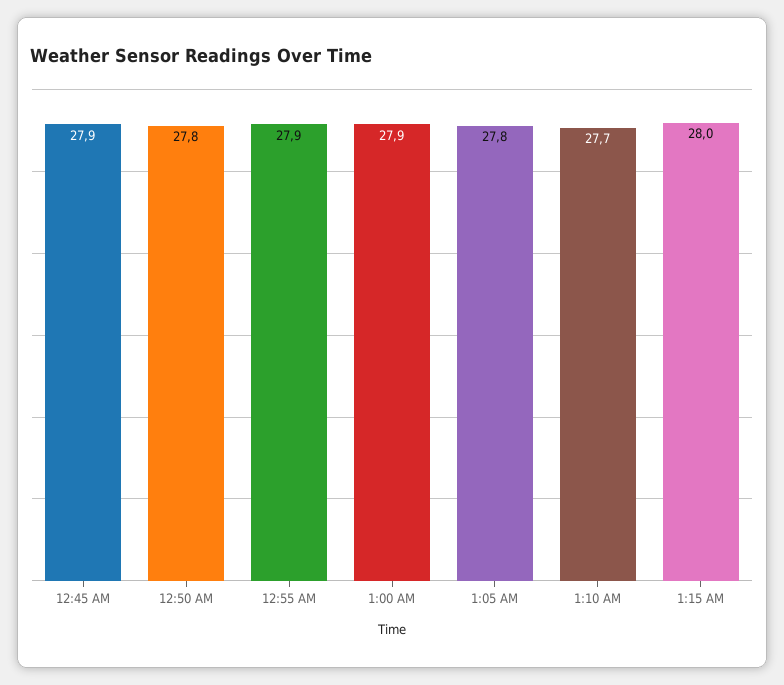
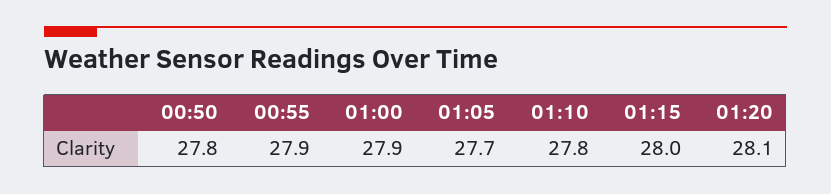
12:45 AM: 27.9 -> none
1:05 AM: 27.8 -> 27.7
1:10 AM: 27.7 -> 27.8
01:20: none -> 28.1

